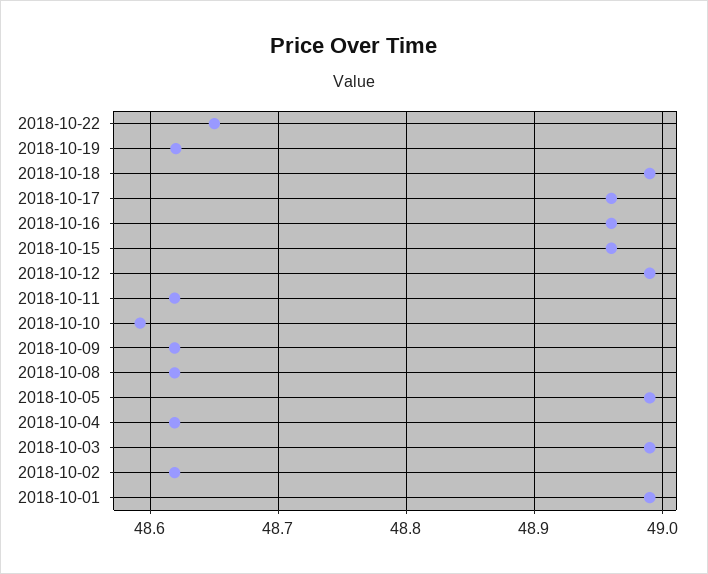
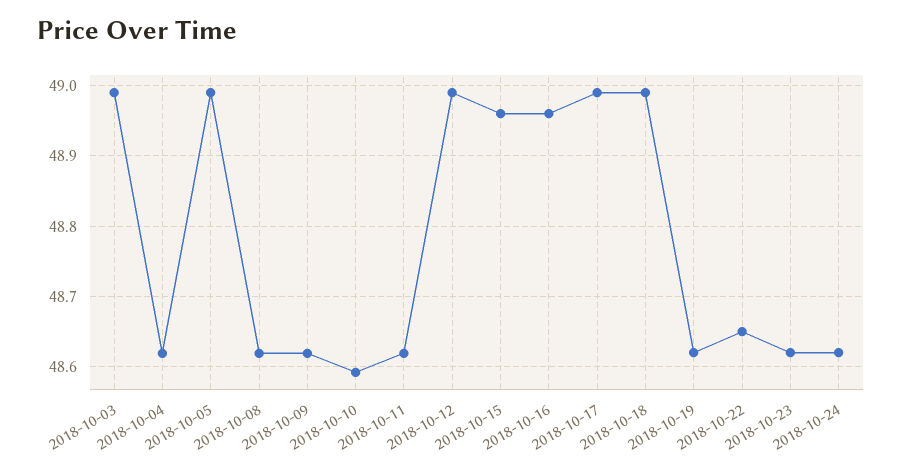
2018-10-17: 48.96 -> 48.99
2018-10-02: 48.62 -> none
2018-10-01: 48.99 -> none
2018-10-23: none -> 48.62
2018-10-24: none -> 48.62

